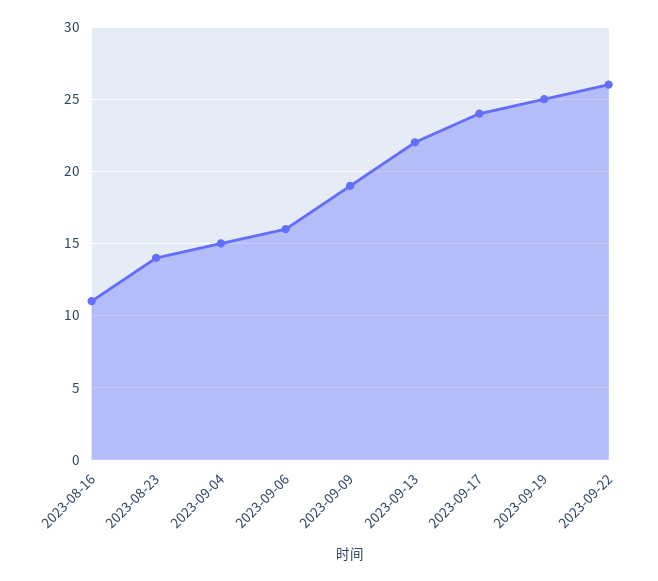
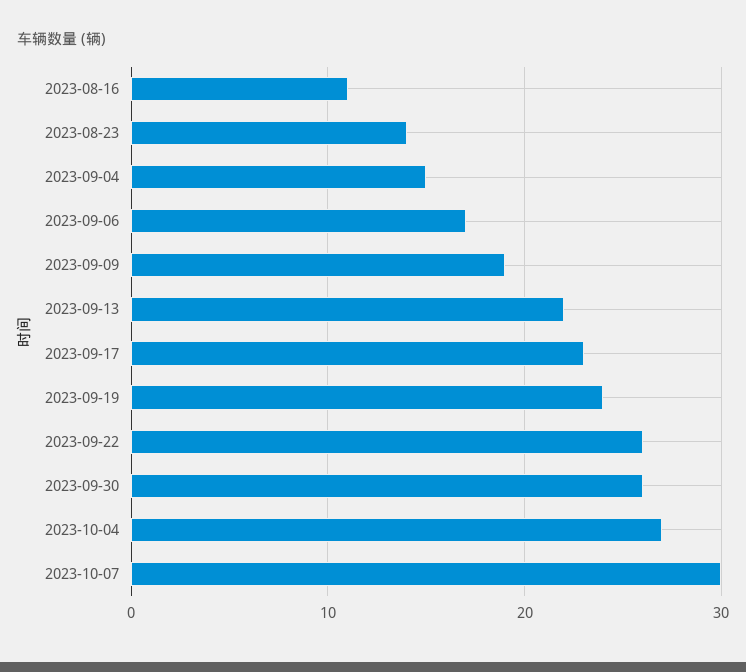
2023-09-06: 16 -> 17
2023-09-17: 24 -> 23
2023-09-19: 25 -> 24
2023-09-30: none -> 26
2023-10-04: none -> 27
2023-10-07: none -> 30

